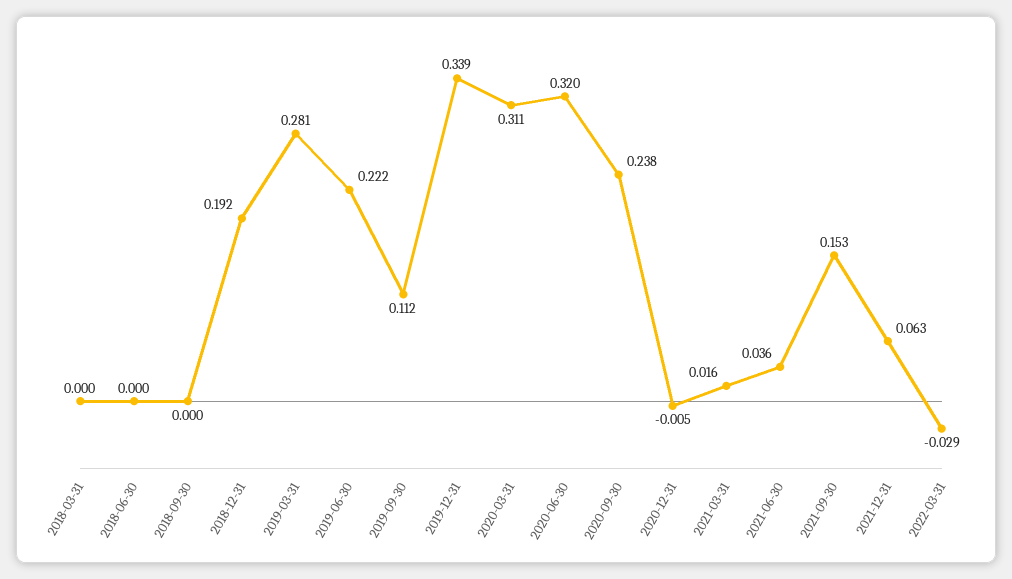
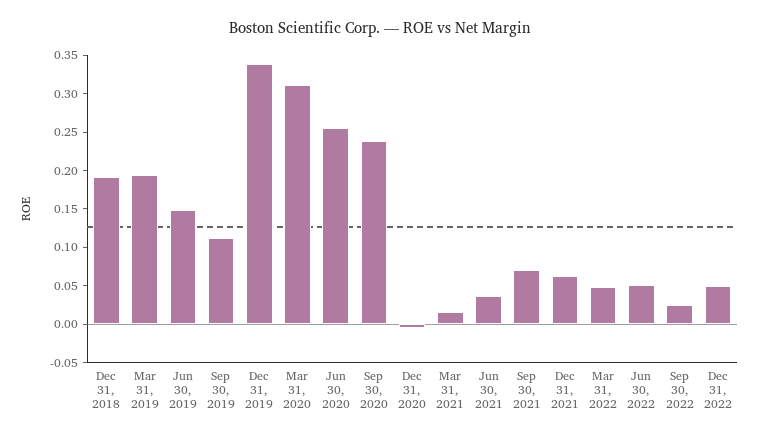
2018-03-31: 0 -> none
2018-06-30: 0 -> none
2018-09-30: 0 -> none
2019-03-31: 0.281 -> 0.2
2019-06-30: 0.222 -> 0.15
2020-06-30: 0.32 -> 0.25
2021-09-30: 0.153 -> 0.075
2022-03-31: -0.029 -> 0.05
Jun 30, 2022: none -> 0.05
Sep 30, 2022: none -> 0.025
Dec 31, 2022: none -> 0.05

